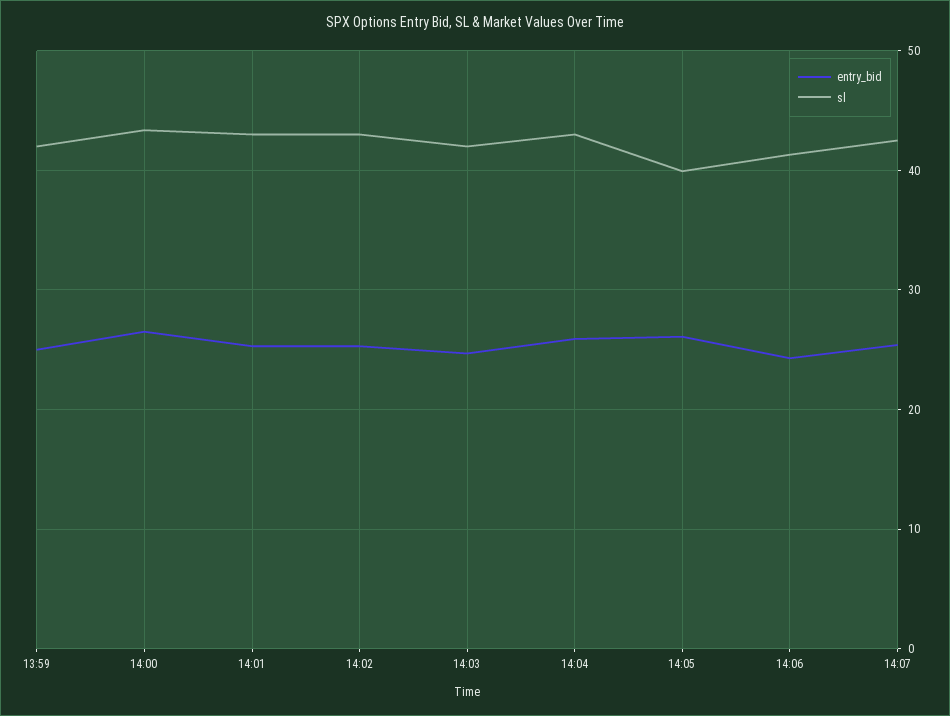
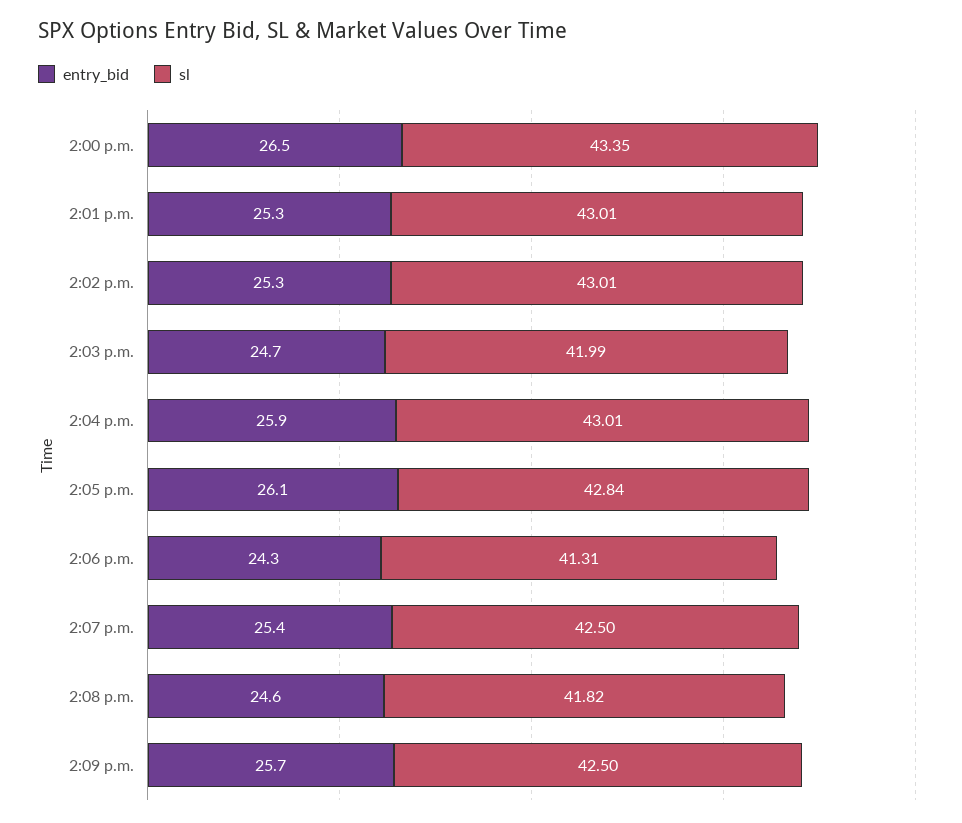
entry_bid, 13:59: 25 -> none
sl, 13:59: 42 -> none
sl, 14:05: 40 -> 42.84
entry_bid, 2:08 p.m.: none -> 24.6
sl, 2:08 p.m.: none -> 41.82
entry_bid, 2:09 p.m.: none -> 25.7
sl, 2:09 p.m.: none -> 42.5

